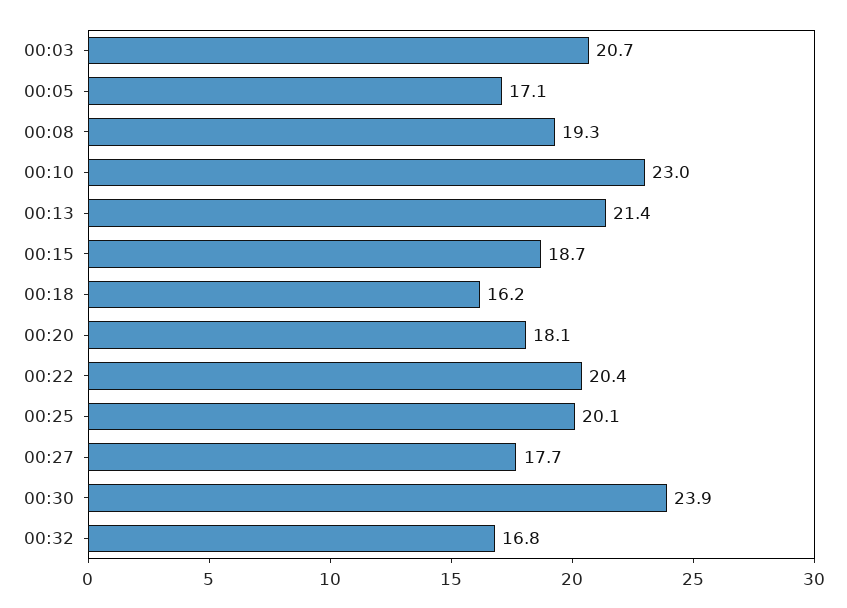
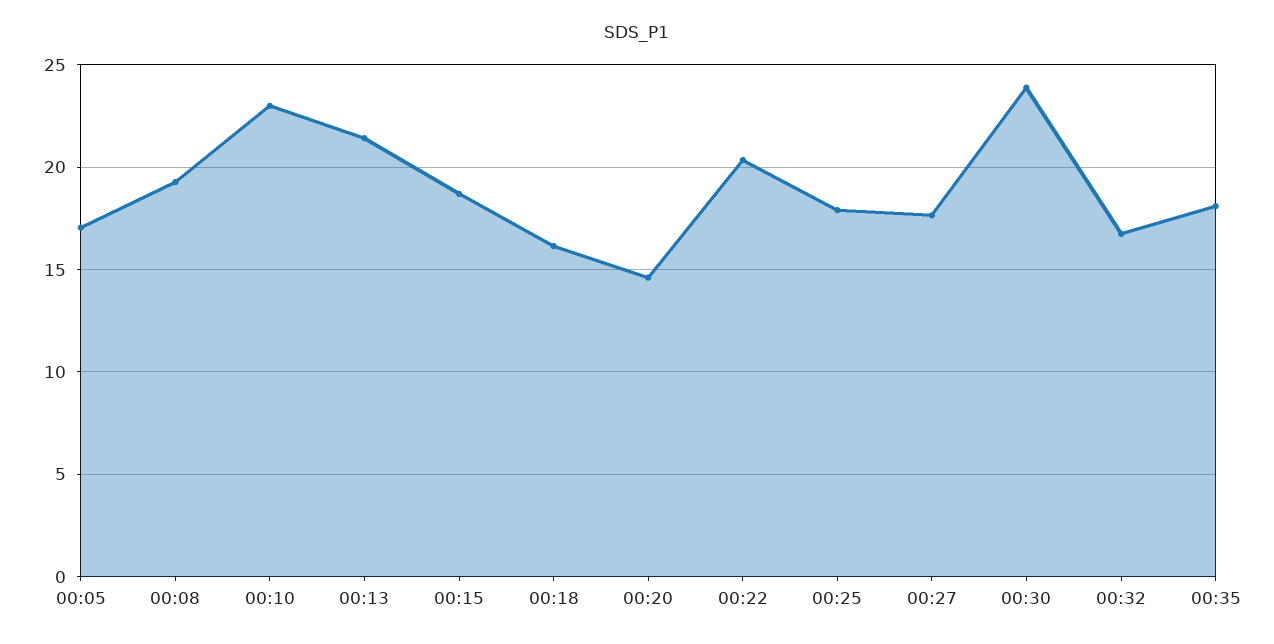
00:03: 20.7 -> none
00:20: 18.1 -> 14.5
00:25: 20.1 -> 18
00:35: none -> 18

